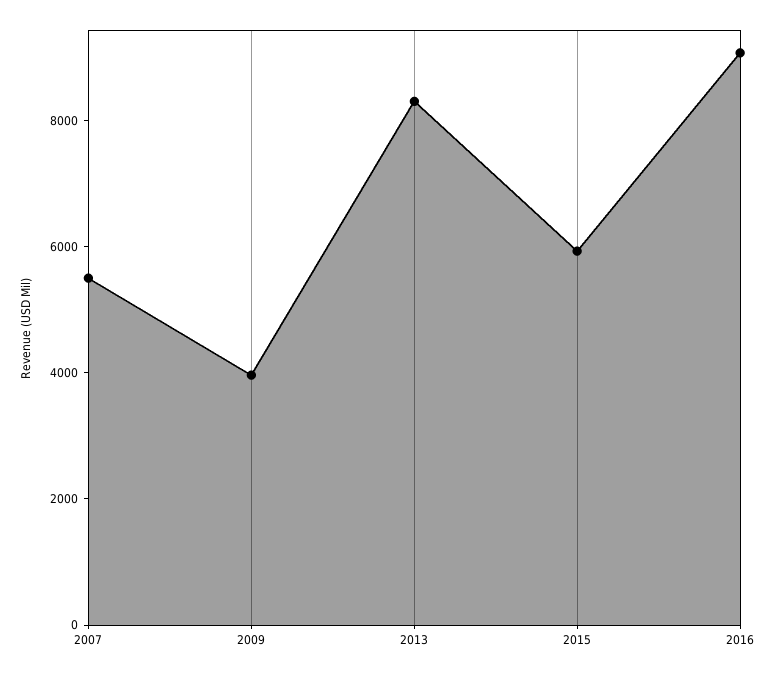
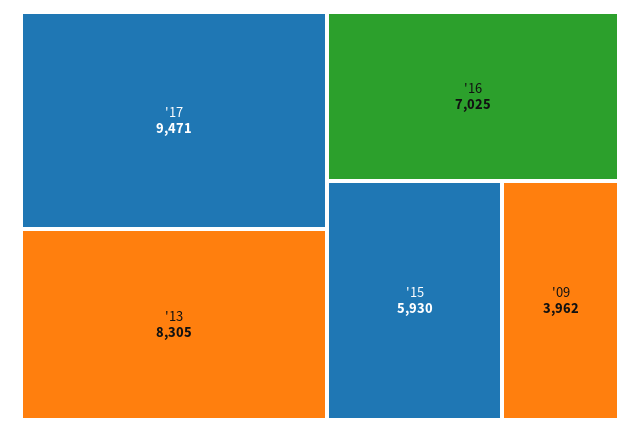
2007: 5500 -> none
2016: 9000 -> 7025
'17: none -> 9471

